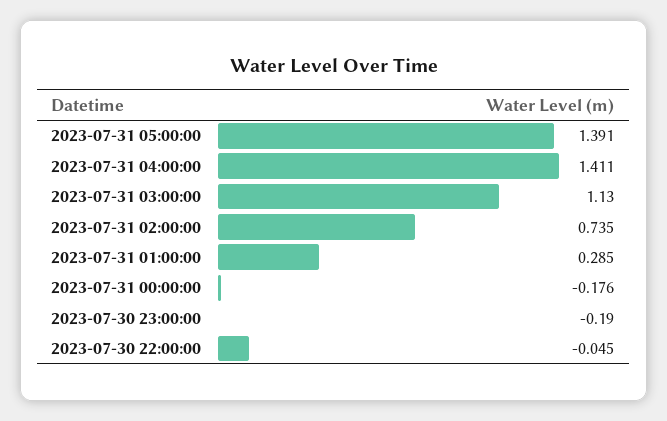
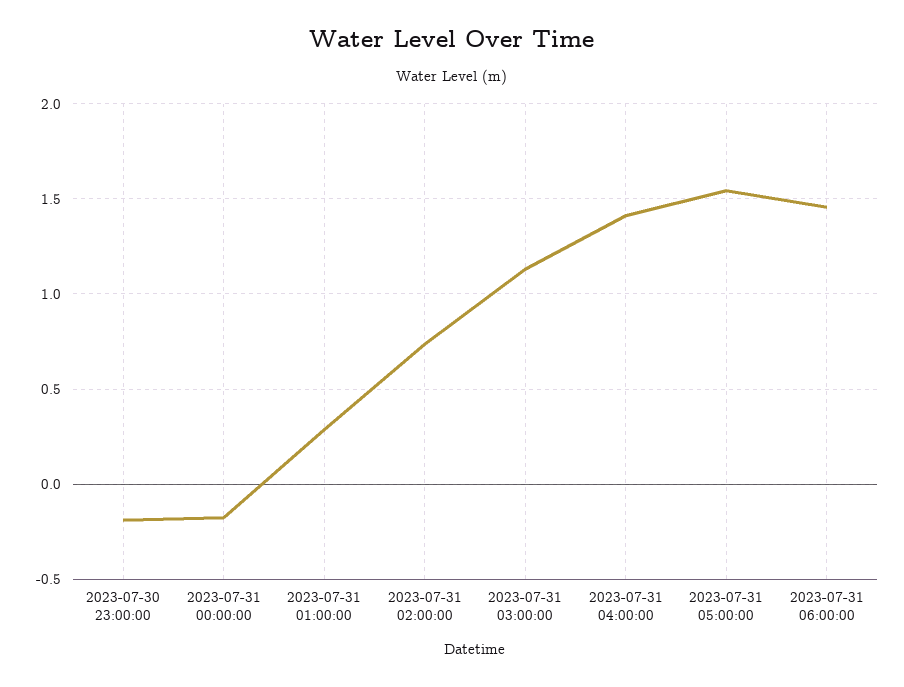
2023-07-31 05:00:00: 1.391 -> 1.55
2023-07-30 22:00:00: -0.045 -> none
2023-07-31 06:00:00: none -> 1.45

